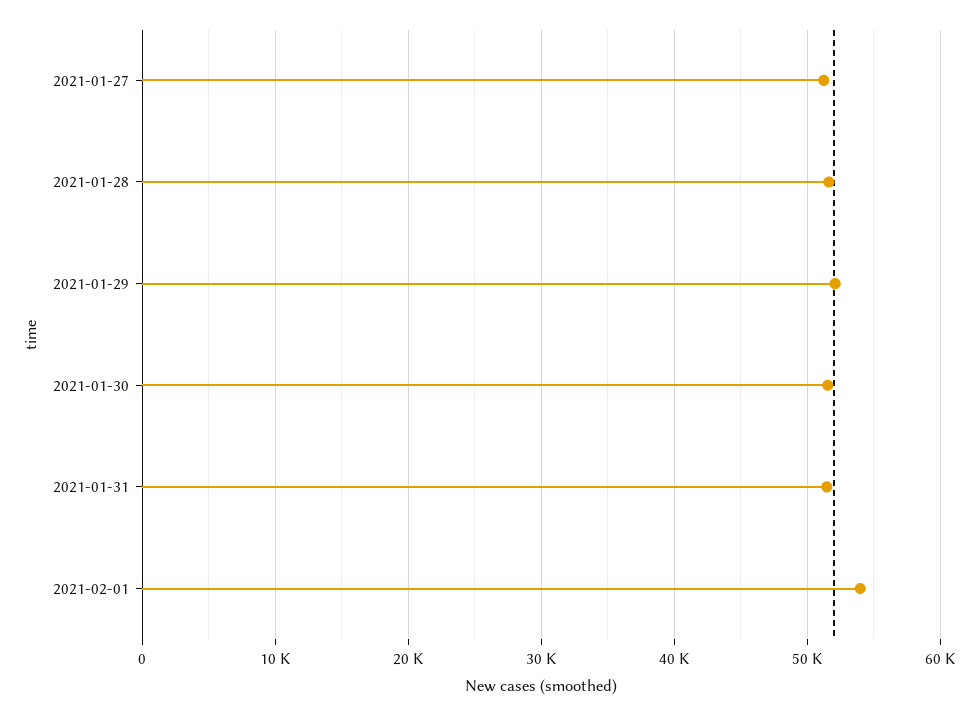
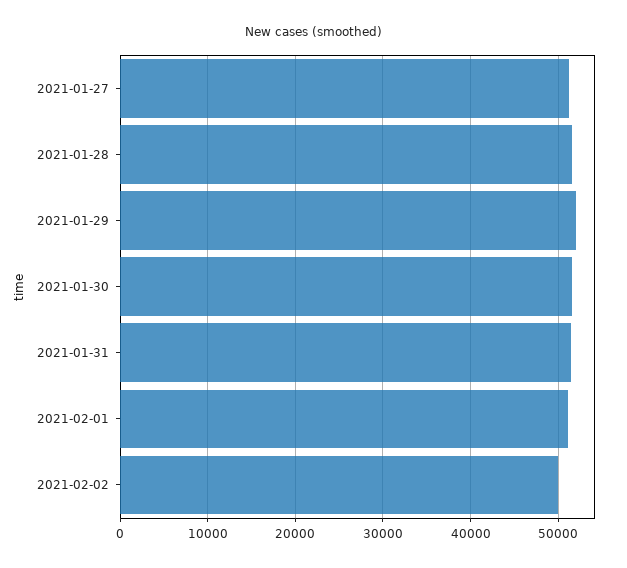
2021-02-01: 54000 -> 51000
2021-02-02: none -> 50000

